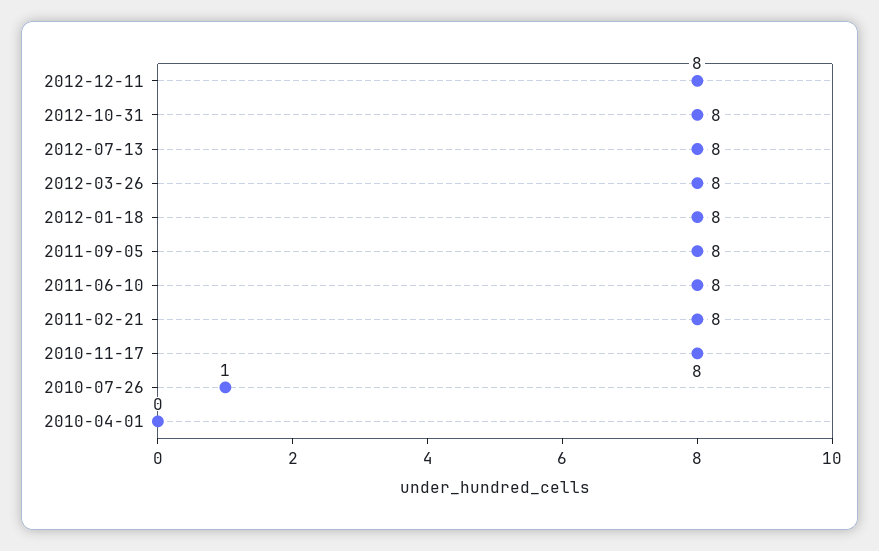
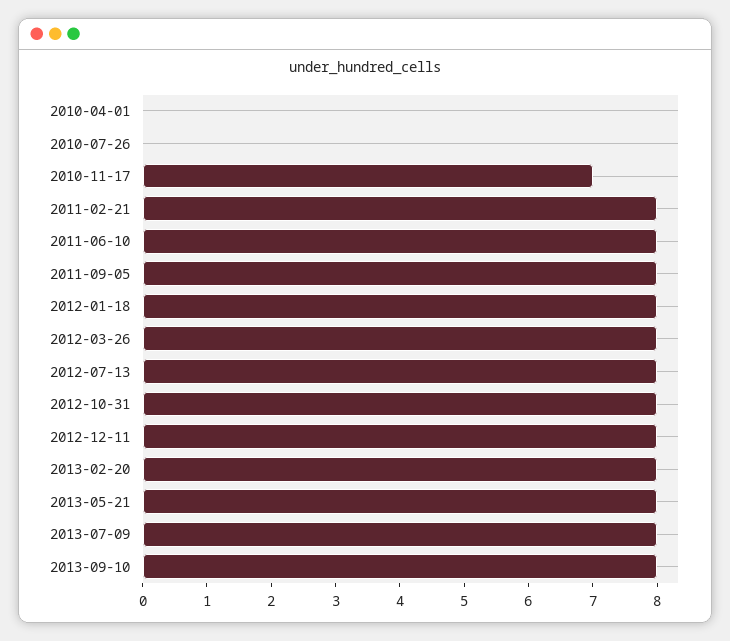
2010-11-17: 8 -> 7
2010-07-26: 1 -> 0
2013-02-20: none -> 8
2013-05-21: none -> 8
2013-07-09: none -> 8
2013-09-10: none -> 8

